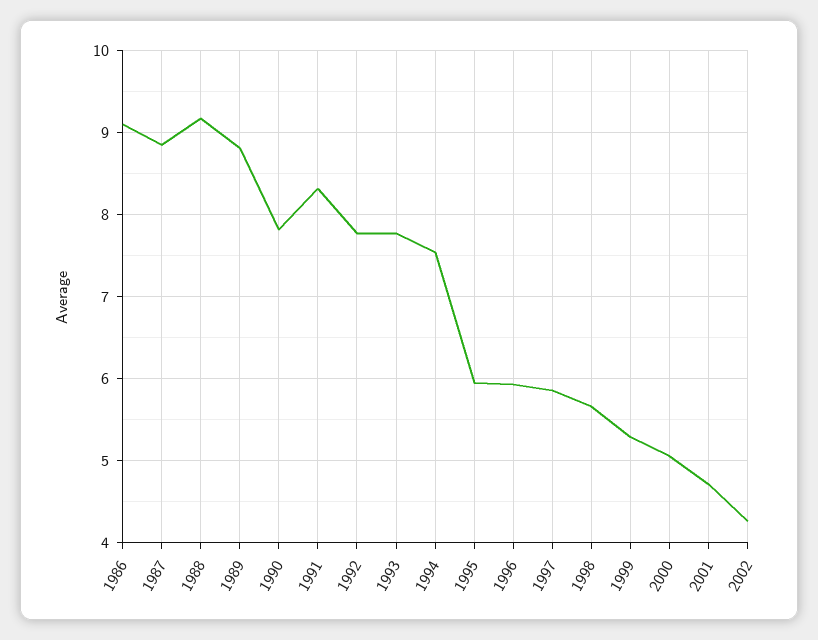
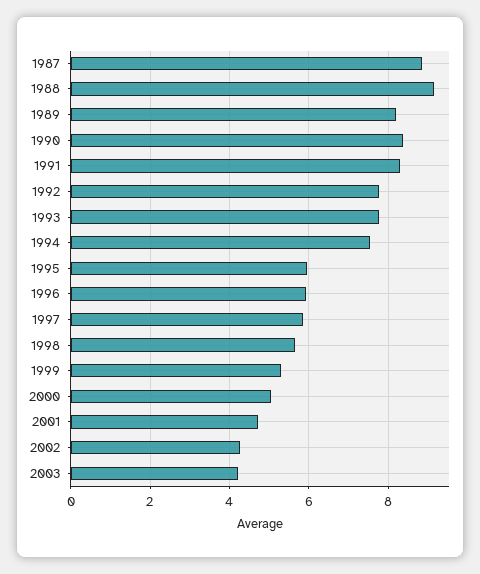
1986: 9.1 -> none
1989: 8.8 -> 8.2
1990: 7.8 -> 8.4
2003: none -> 4.2

